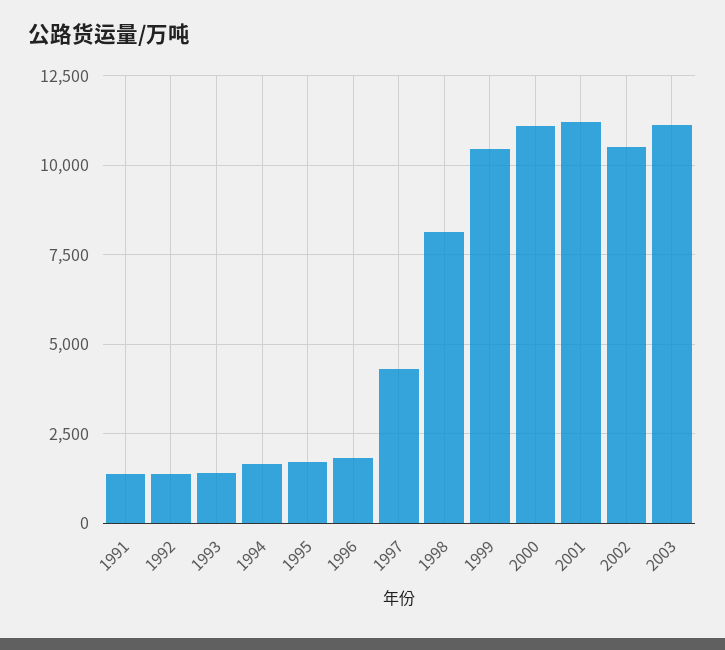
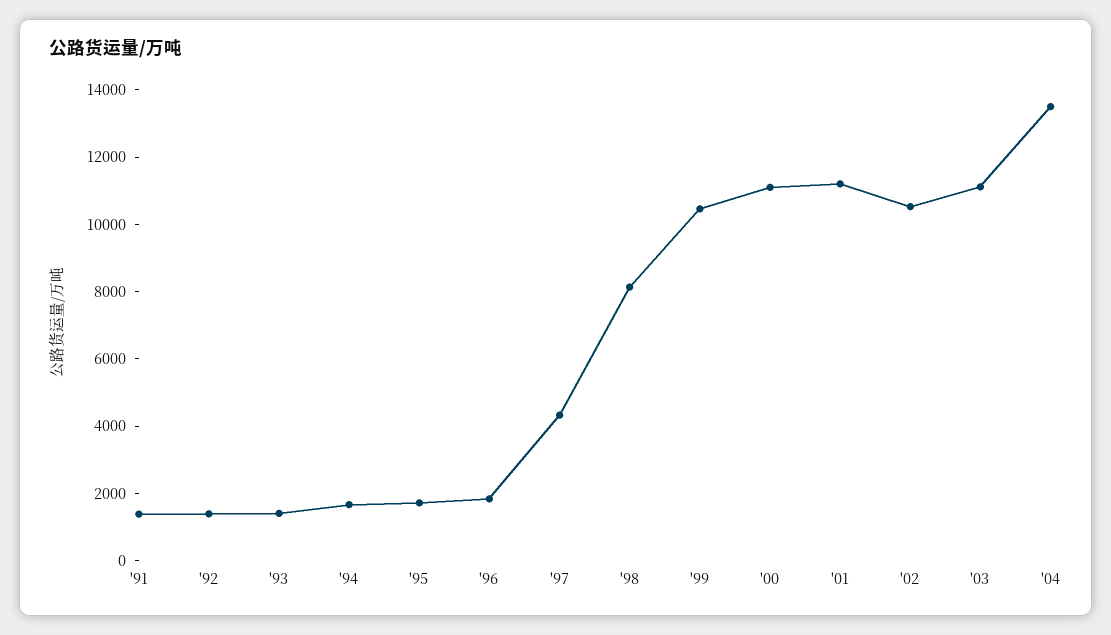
'04: none -> 13500

